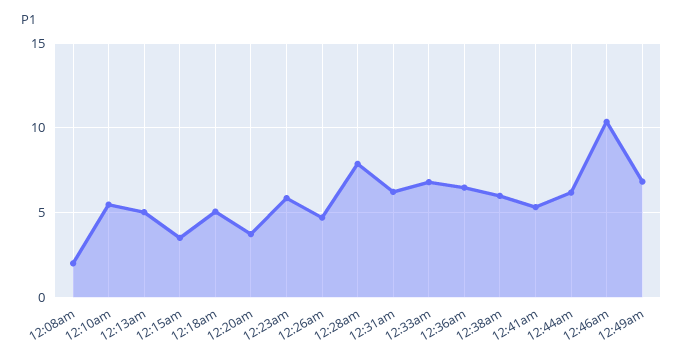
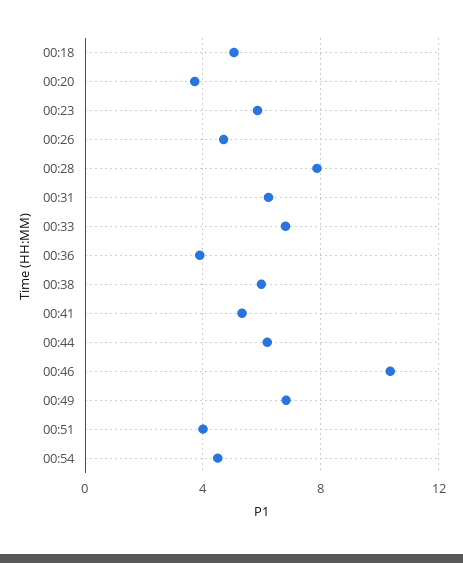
12:08am: 2 -> none
12:10am: 5.5 -> none
12:13am: 5 -> none
12:15am: 3.5 -> none
12:36am: 6.5 -> 4
00:51: none -> 4
00:54: none -> 4.5

